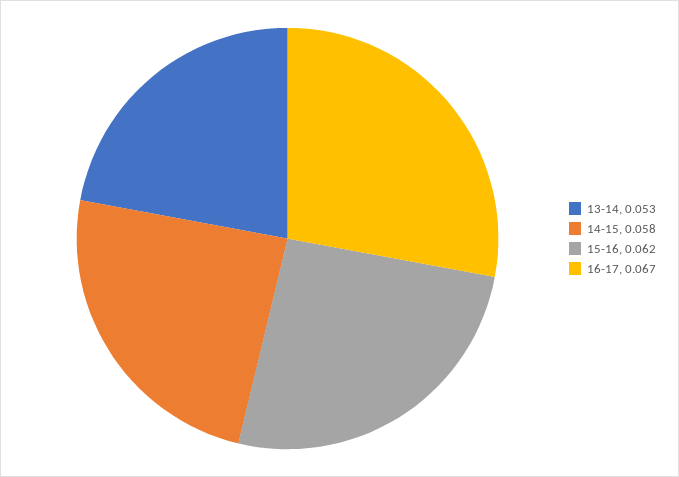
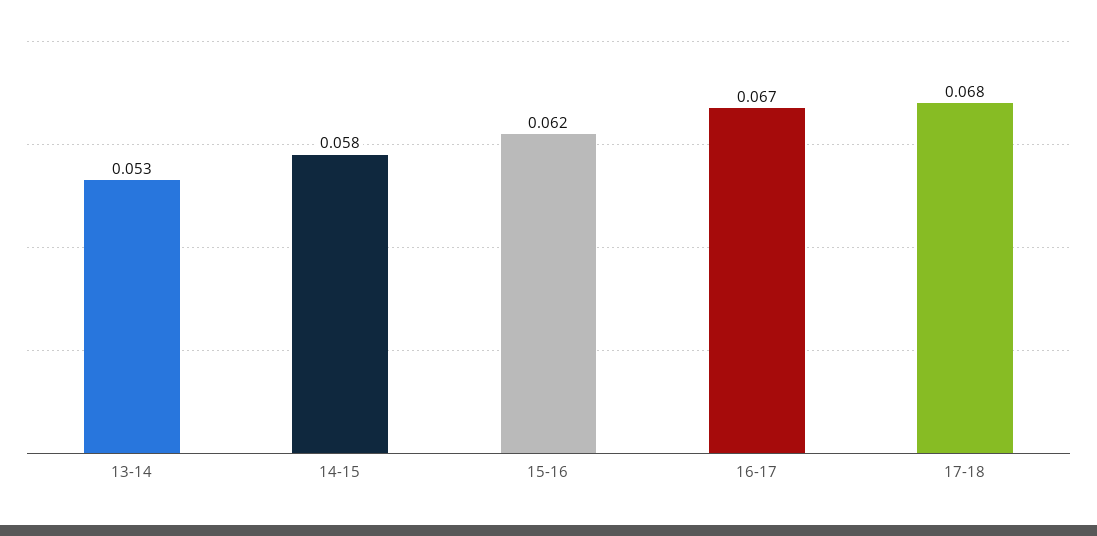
17-18: none -> 0.068

